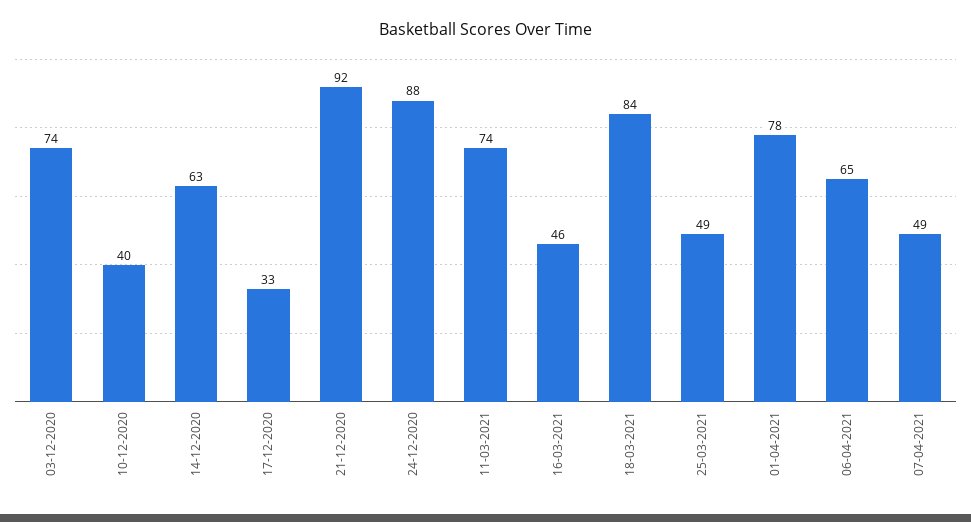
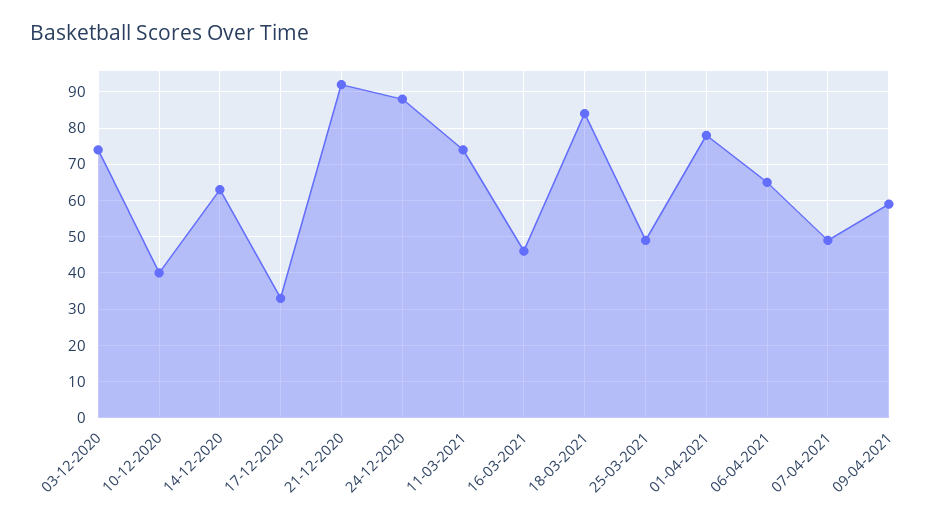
09-04-2021: none -> 60

